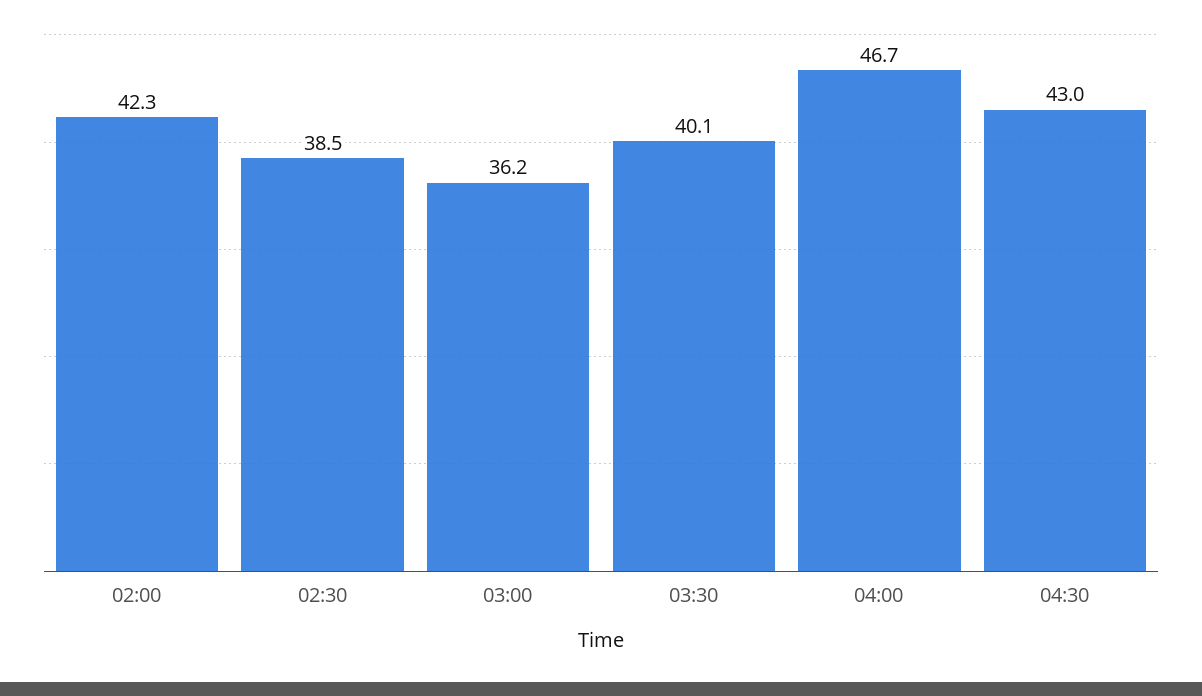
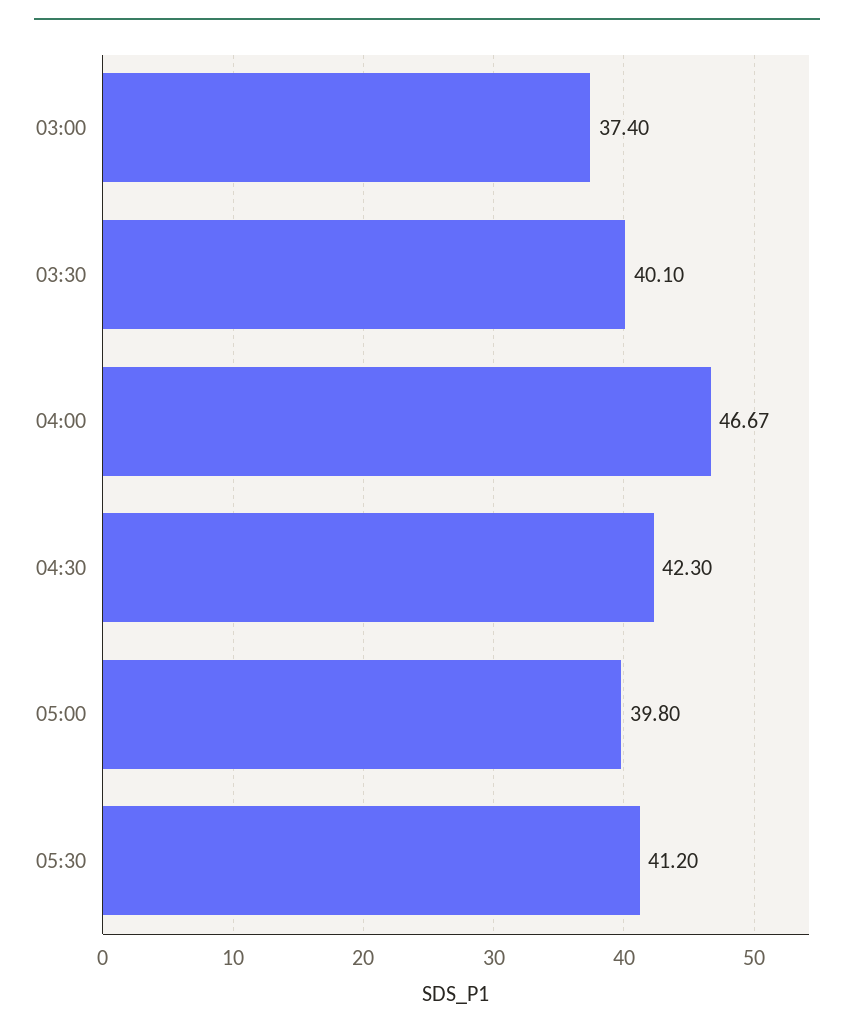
02:00: 42.3 -> none
02:30: 38.5 -> none
03:00: 36.2 -> 37.4
04:30: 43 -> 42.3
05:00: none -> 39.8
05:30: none -> 41.2

